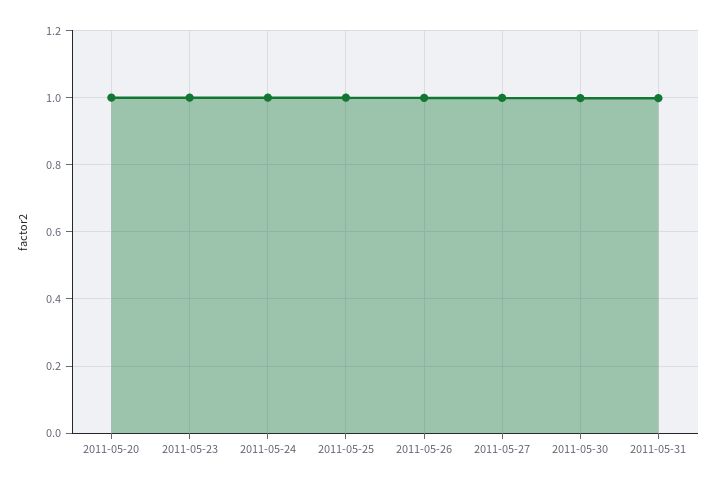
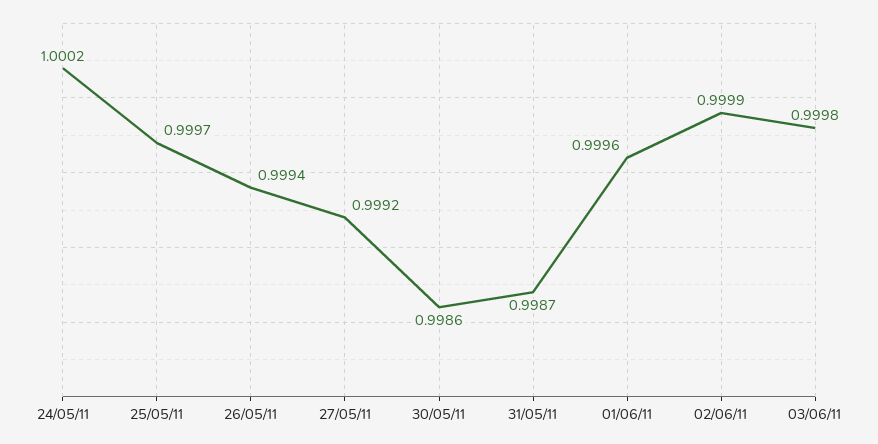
2011-05-20: 1 -> none
2011-05-23: 1 -> none
01/06/11: none -> 0.9996
02/06/11: none -> 0.9999
03/06/11: none -> 0.9998

